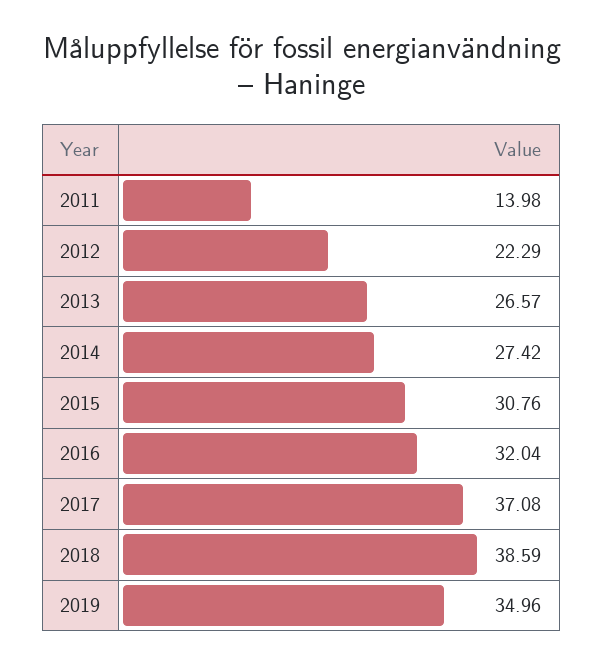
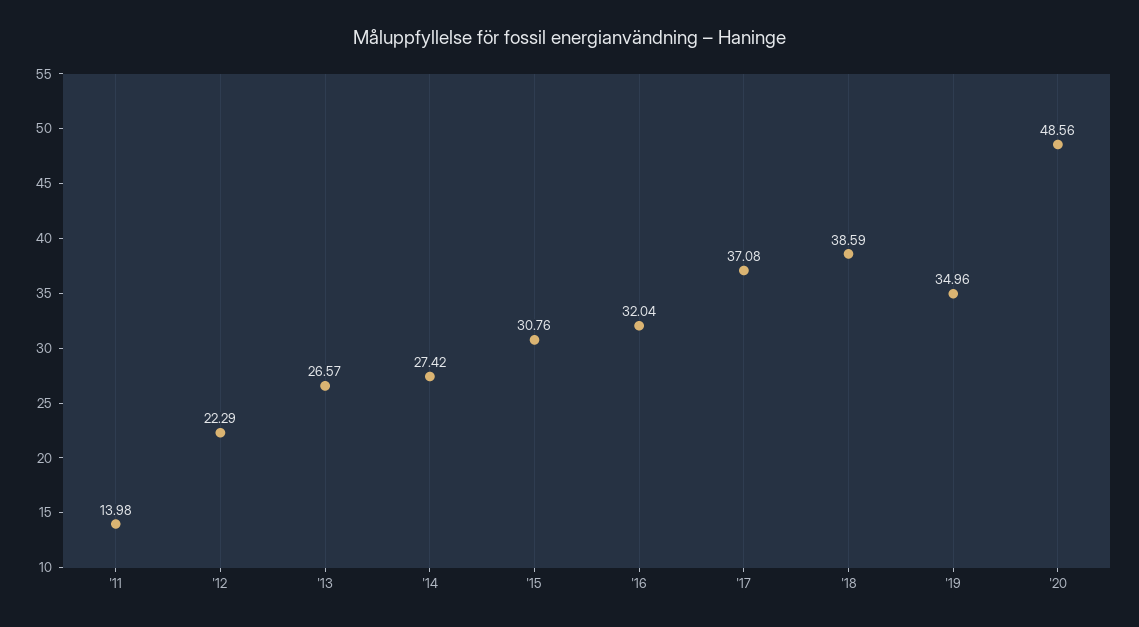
'20: none -> 48.56

